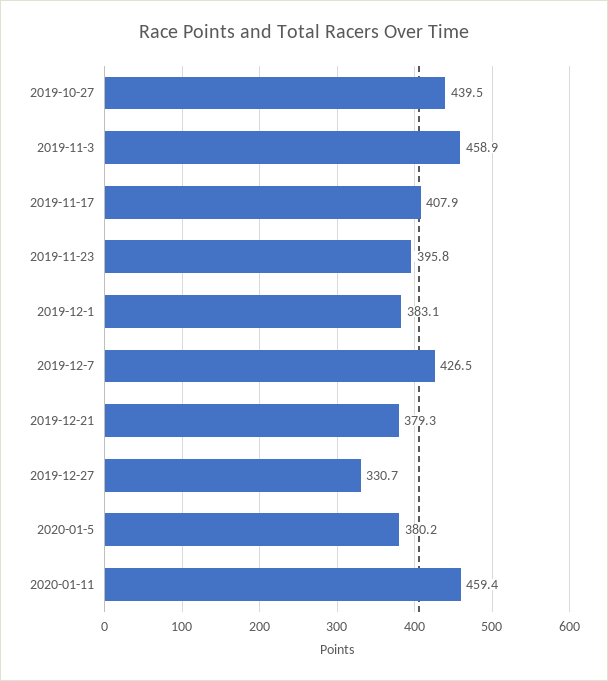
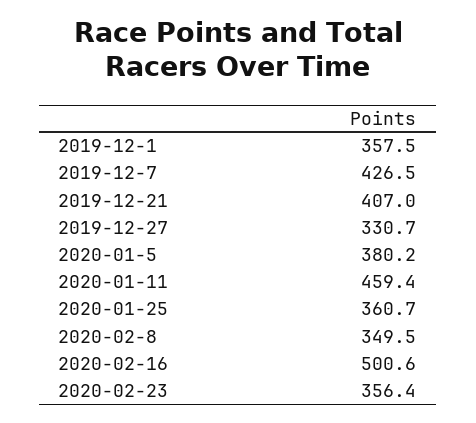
2019-10-27: 439.5 -> none
2019-11-3: 458.9 -> none
2019-11-17: 407.9 -> none
2019-11-23: 395.8 -> none
2019-12-1: 383.1 -> 357.5
2019-12-21: 379.3 -> 407
2020-01-25: none -> 360.7
2020-02-8: none -> 349.5
2020-02-16: none -> 500.6
2020-02-23: none -> 356.4

